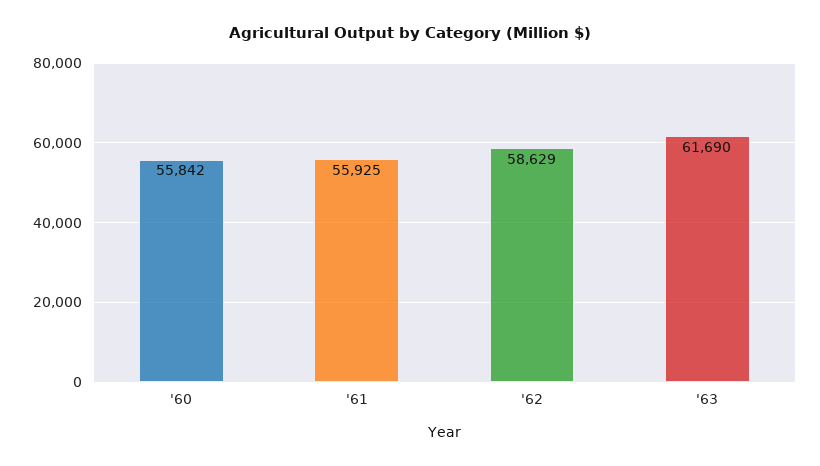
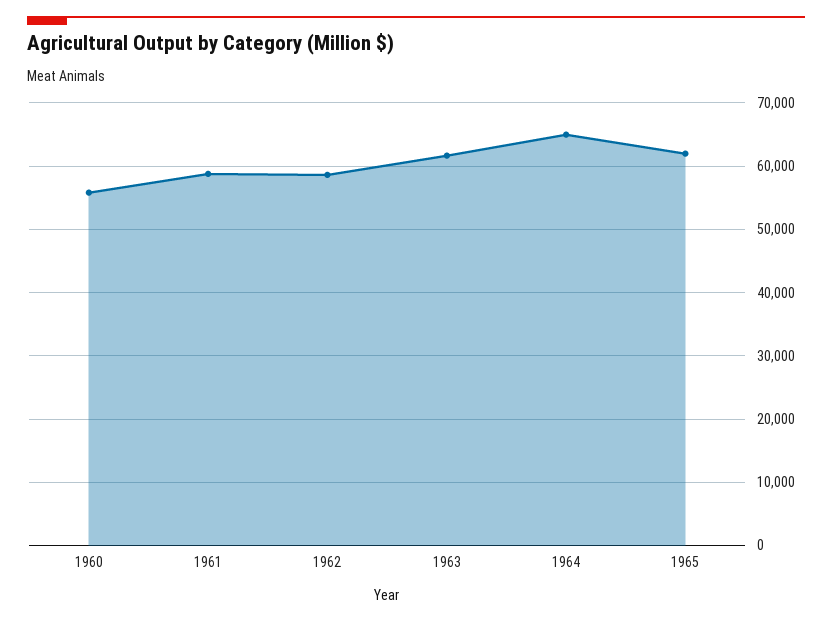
'61: 55925 -> 59000
1964: none -> 65000
1965: none -> 62000

